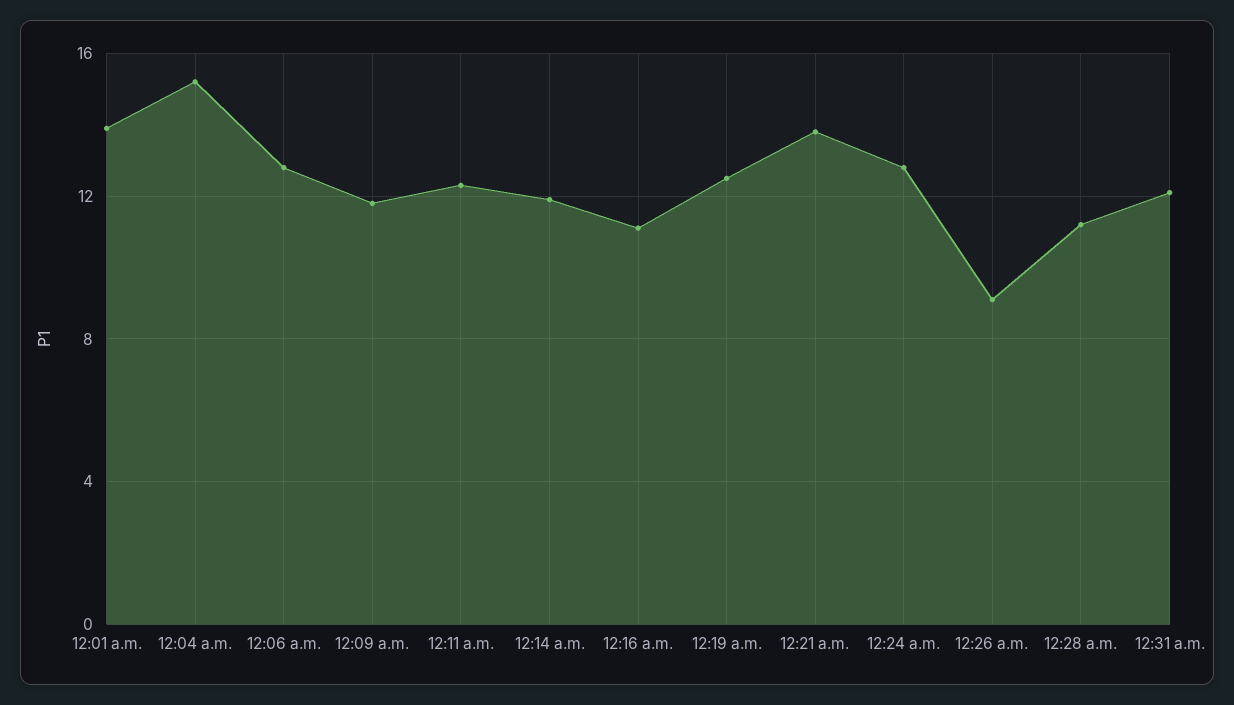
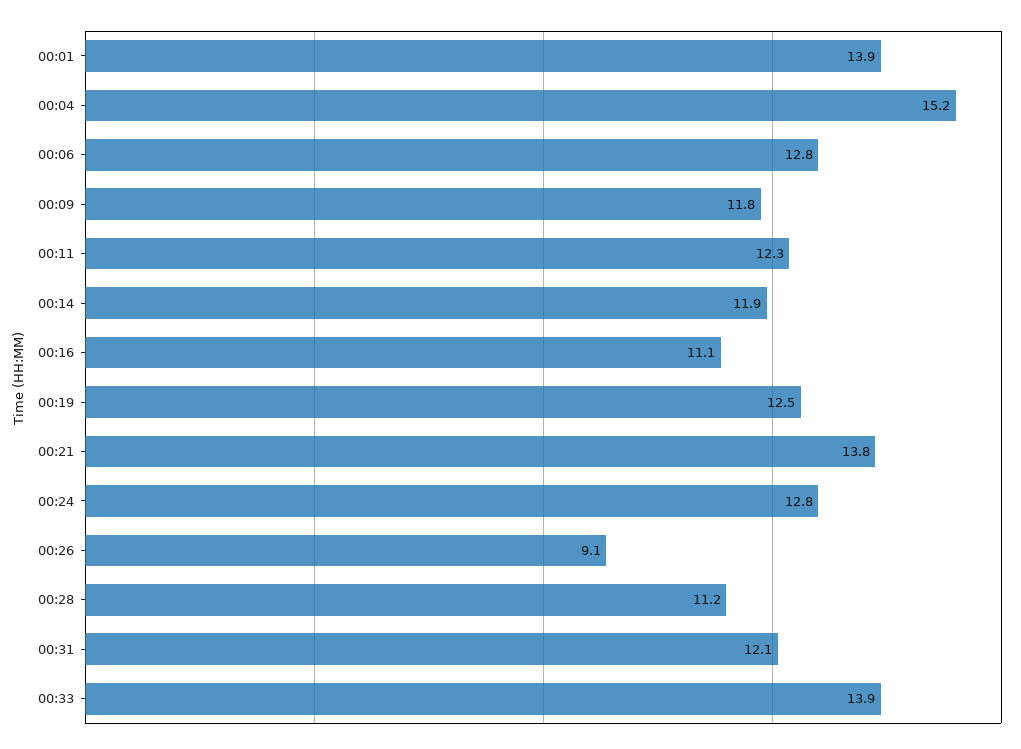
00:33: none -> 13.9

